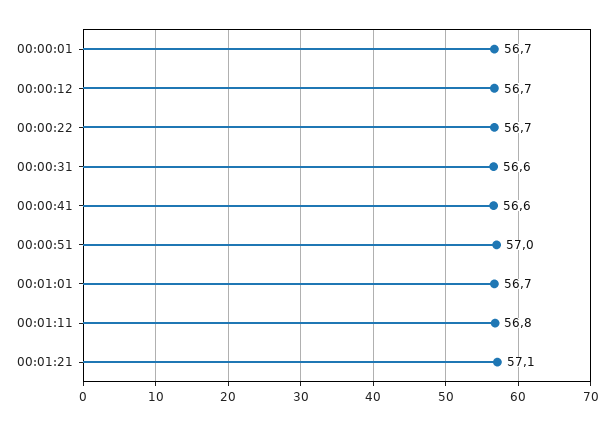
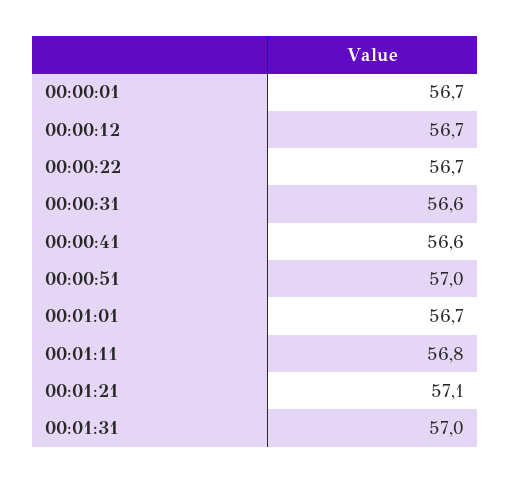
00:01:31: none -> 57

